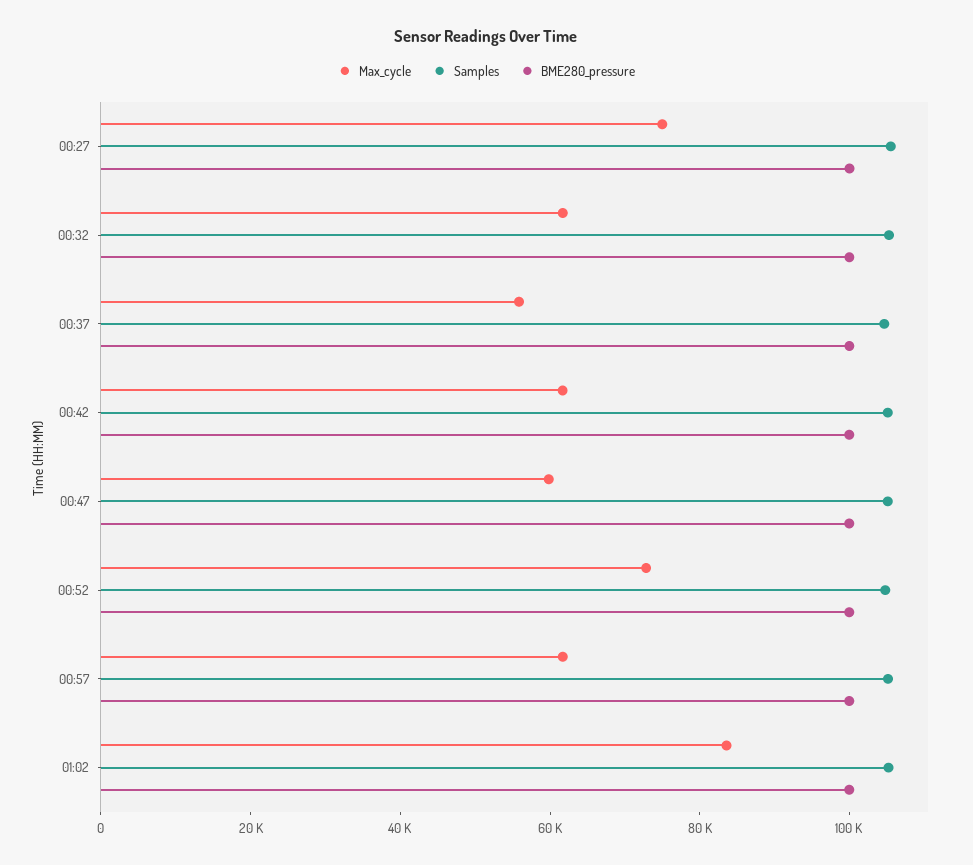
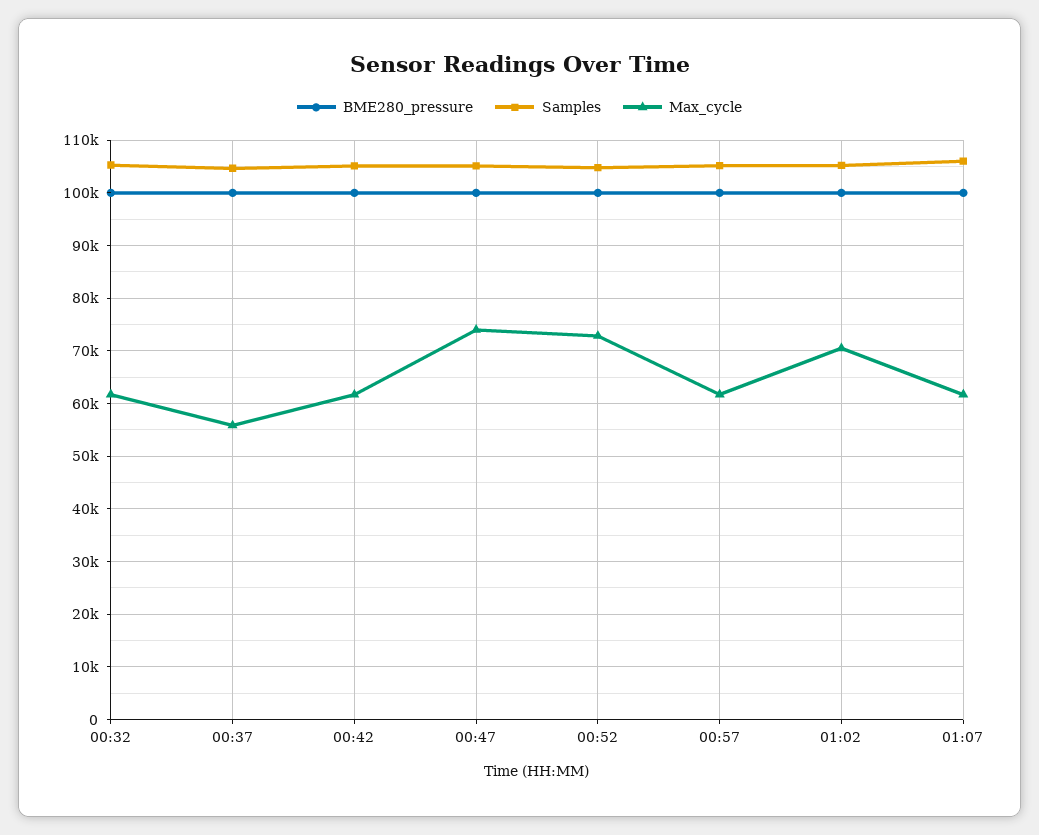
Max_cycle, 00:27: 75000 -> none
Samples, 00:27: 105000 -> none
BME280_pressure, 00:27: 100000 -> none
Max_cycle, 00:47: 60000 -> 74000
Max_cycle, 01:02: 85000 -> 70000
BME280_pressure, 01:07: none -> 100000
Samples, 01:07: none -> 106000
Max_cycle, 01:07: none -> 62000

